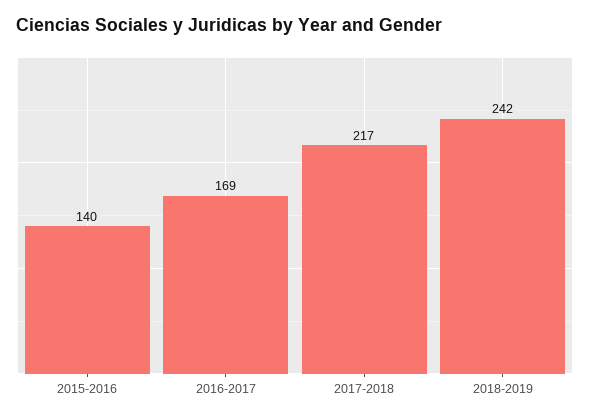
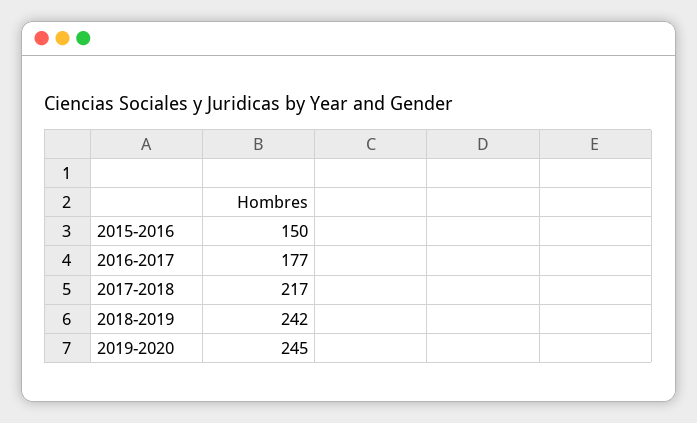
2015-2016: 140 -> 150
2016-2017: 169 -> 177
2019-2020: none -> 245

